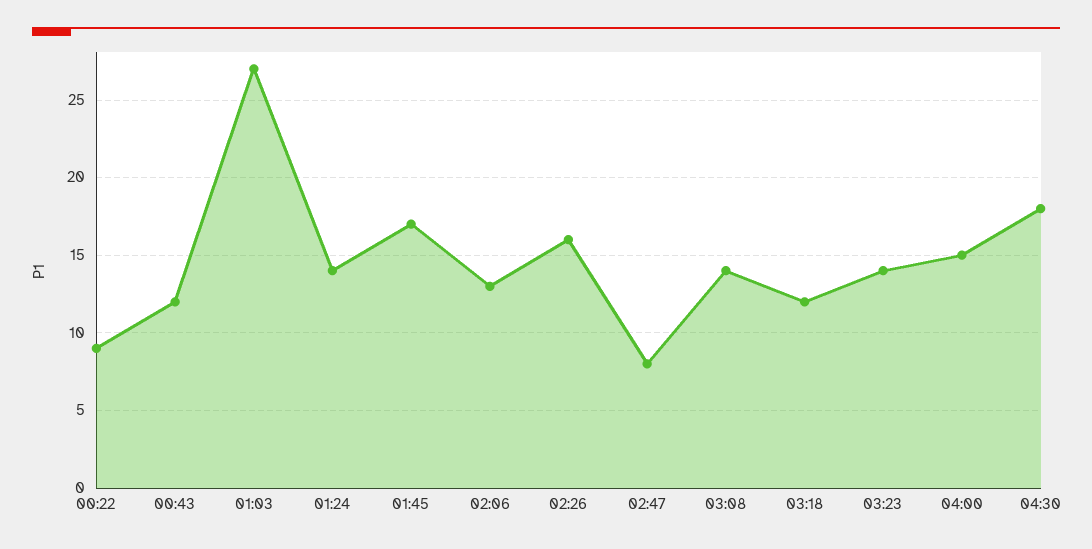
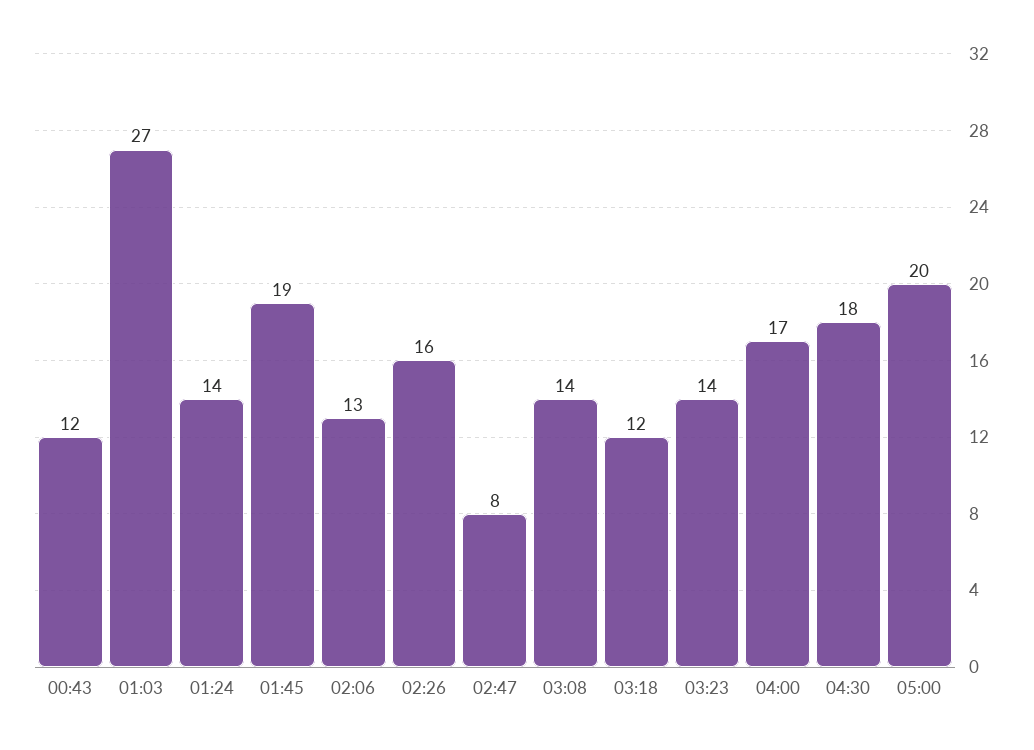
00:22: 9 -> none
01:45: 17 -> 19
04:00: 15 -> 17
05:00: none -> 20

